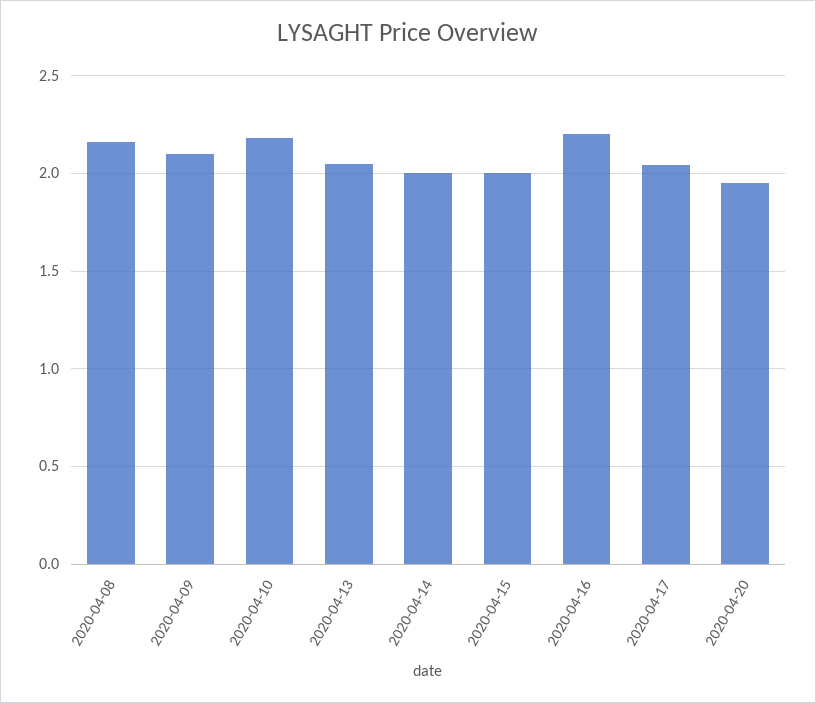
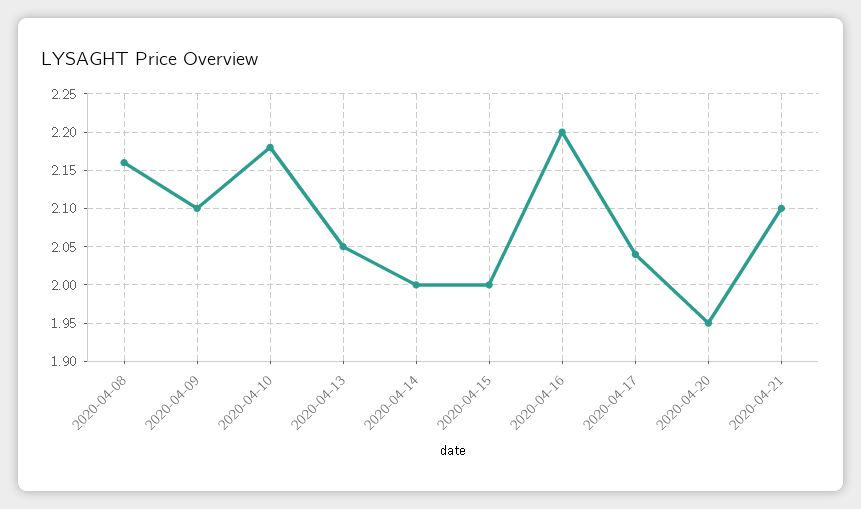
2020-04-21: none -> 2.1

